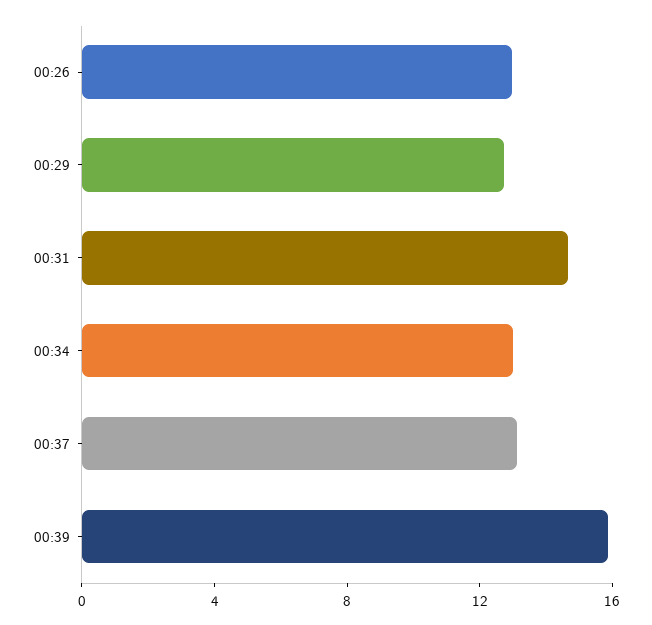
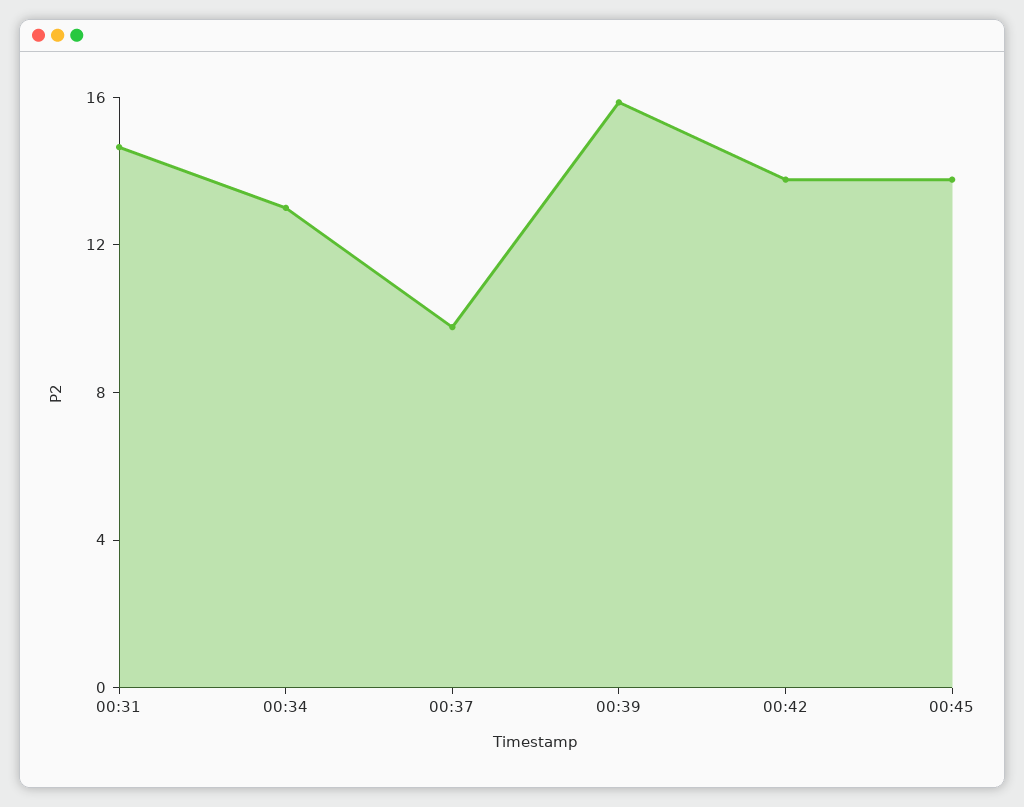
00:26: 13 -> none
00:29: 13 -> none
00:37: 13 -> 10
00:42: none -> 14
00:45: none -> 14

